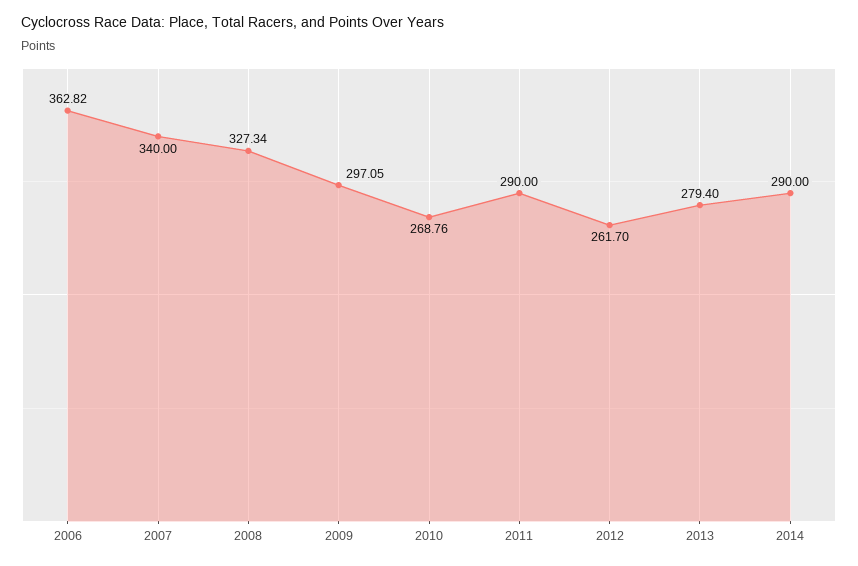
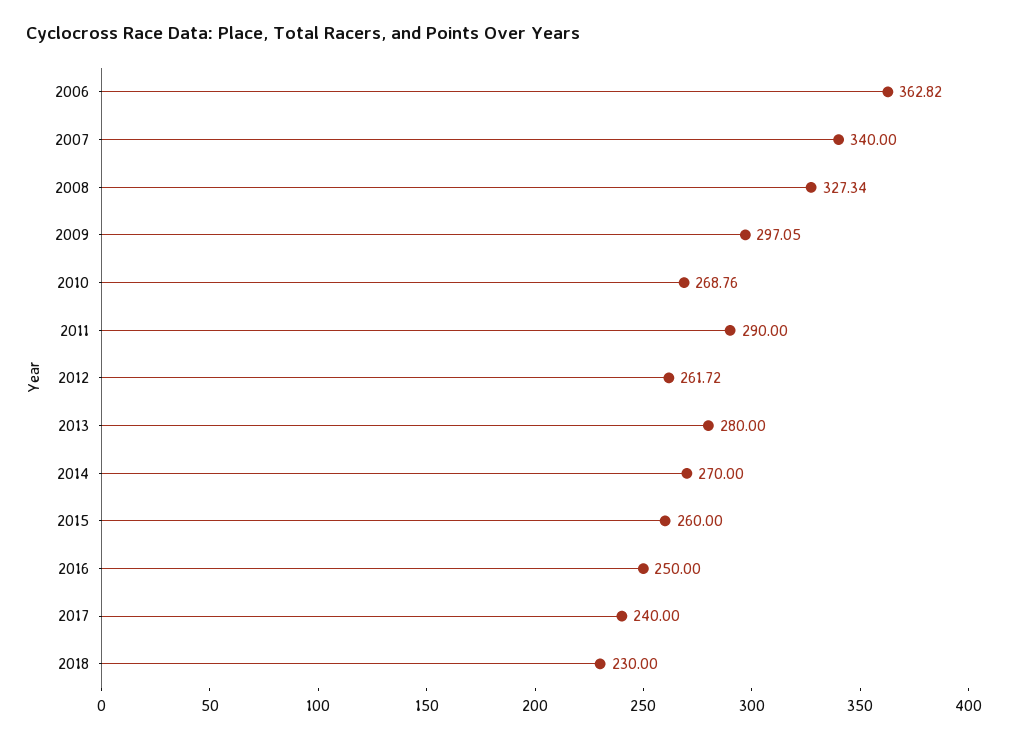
2012: 261.7 -> 261.72
2013: 279.4 -> 280
2014: 290 -> 270
2015: none -> 260
2016: none -> 250
2017: none -> 240
2018: none -> 230

